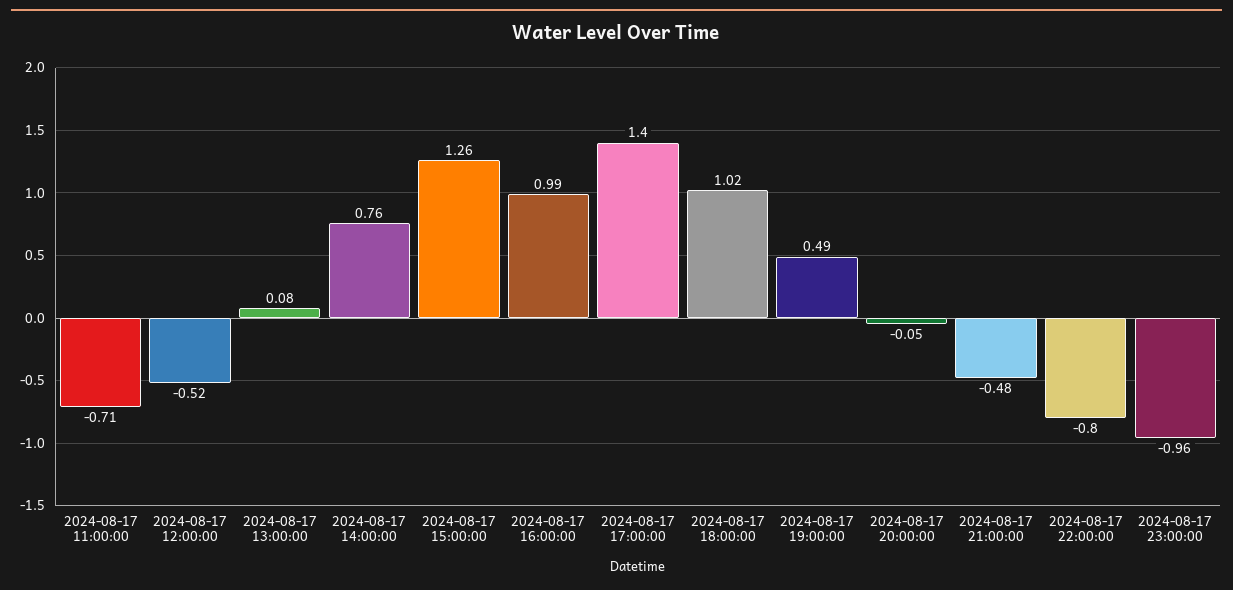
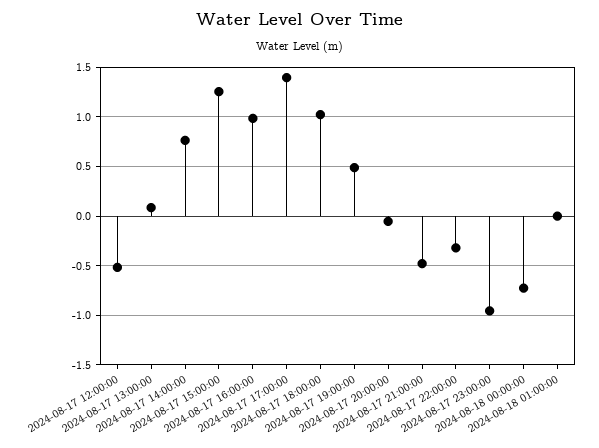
2024-08-17 11:00:00: -0.71 -> none
2024-08-17 22:00:00: -0.8 -> -0.3
2024-08-18 00:00:00: none -> -0.7
2024-08-18 01:00:00: none -> 0

